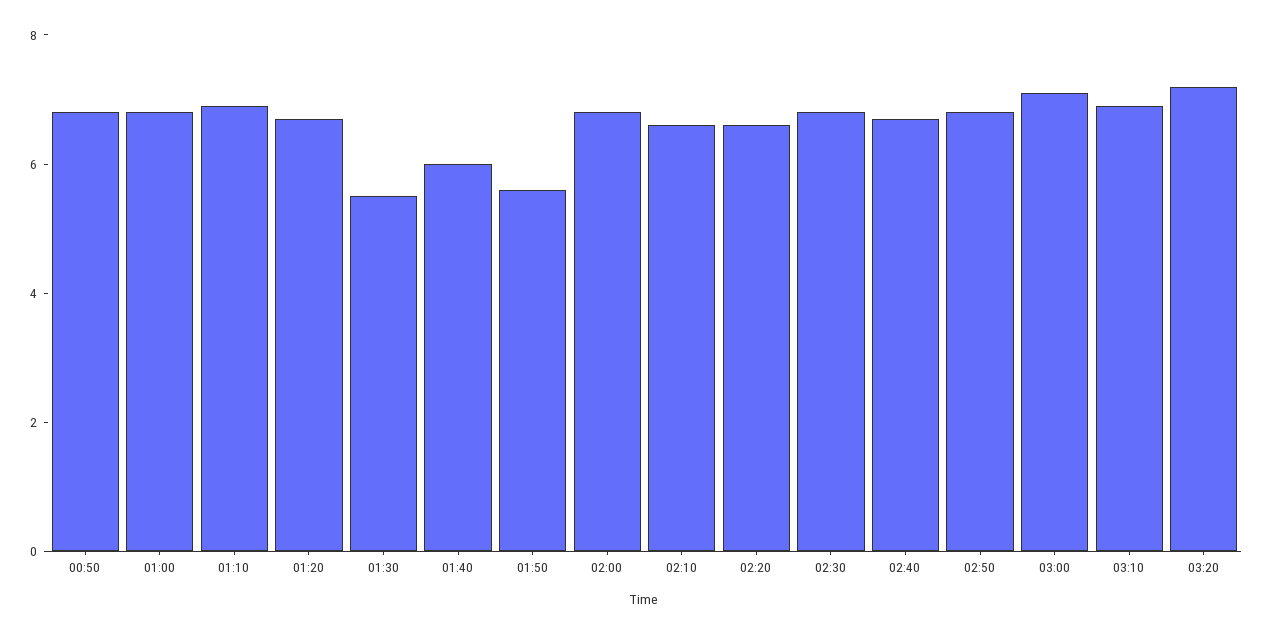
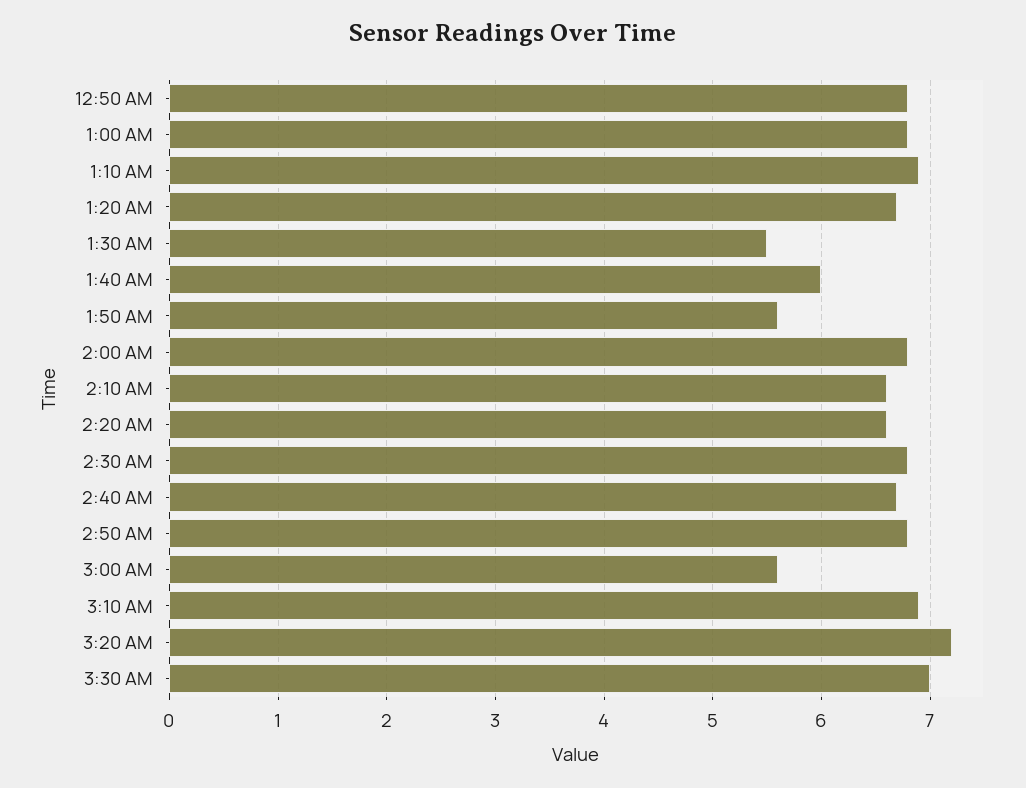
03:00: 7 -> 5.6
3:30 AM: none -> 7

